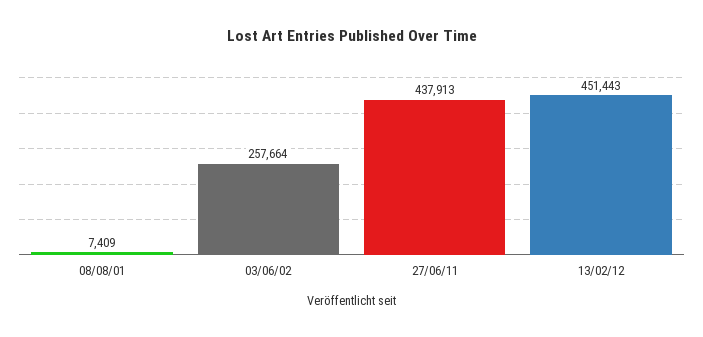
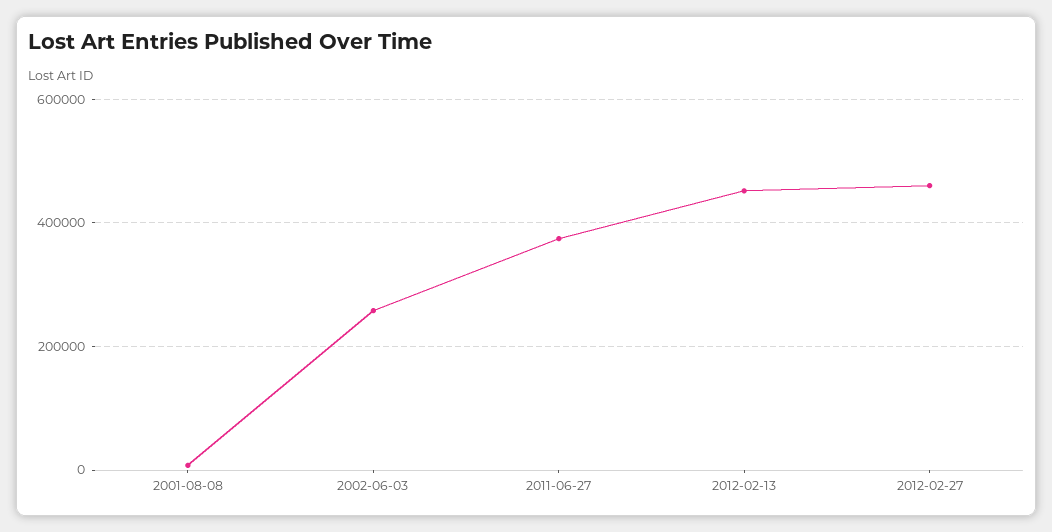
27/06/11: 437913 -> 380000
2012-02-27: none -> 460000

